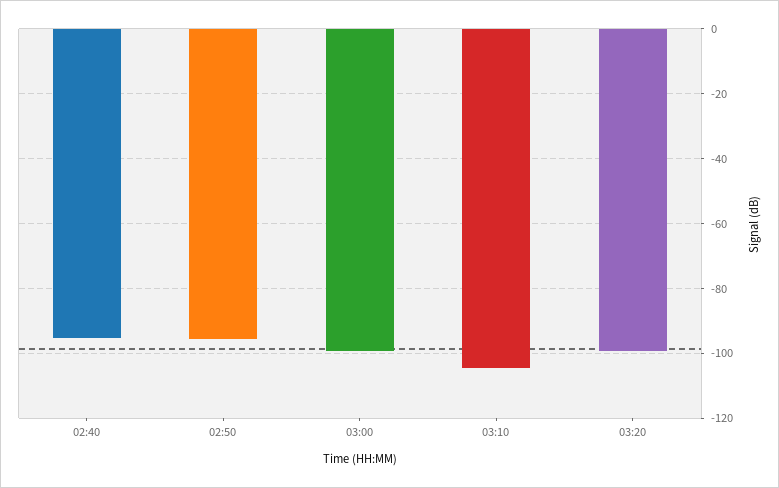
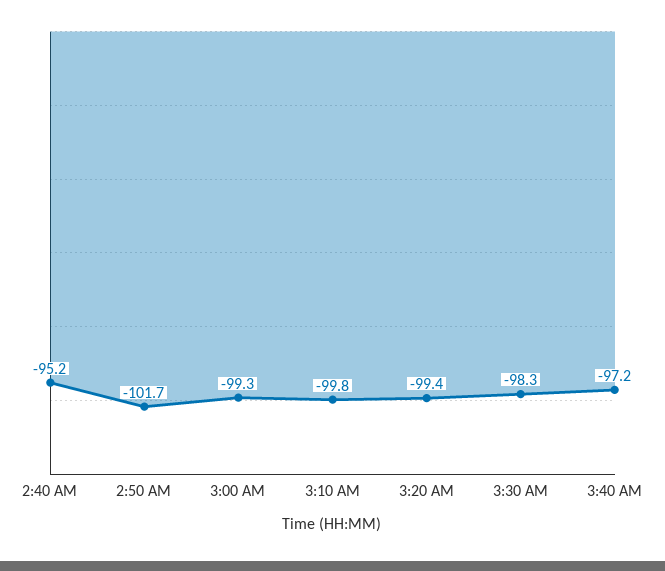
02:50: -96 -> -101.7
03:10: -104 -> -99.8
3:30 AM: none -> -98.3
3:40 AM: none -> -97.2

